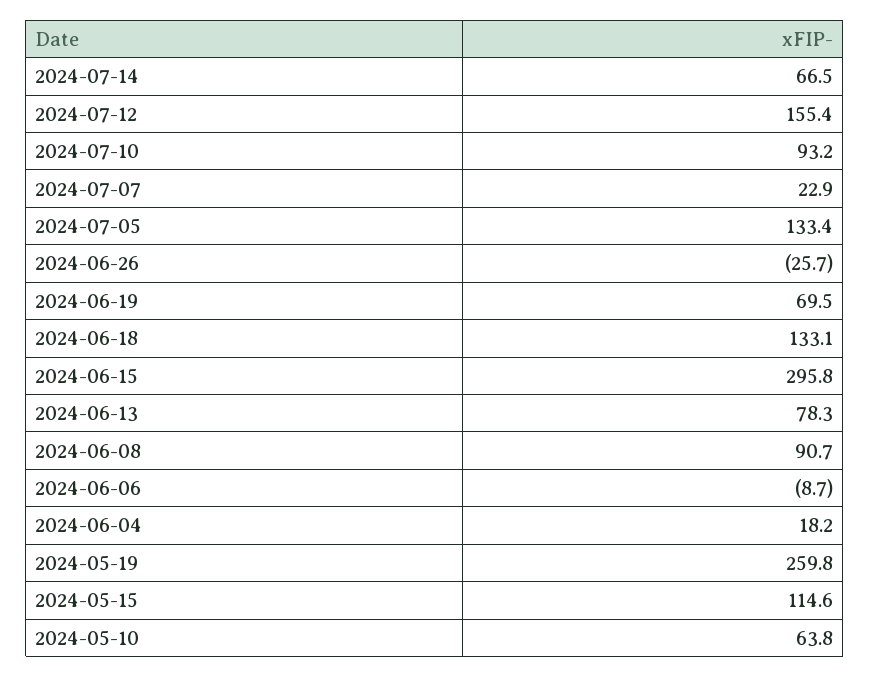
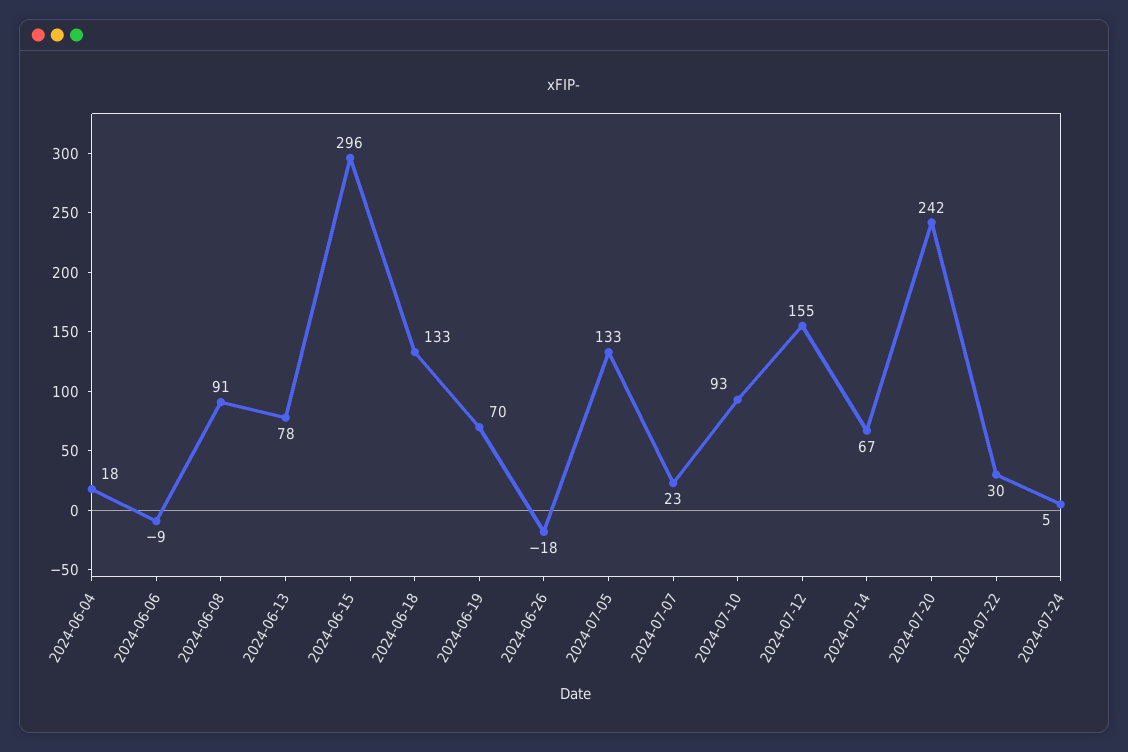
2024-06-26: -25.7 -> -18
2024-05-19: 259.8 -> none
2024-05-15: 114.6 -> none
2024-05-10: 63.8 -> none
2024-07-20: none -> 242
2024-07-22: none -> 30
2024-07-24: none -> 5

